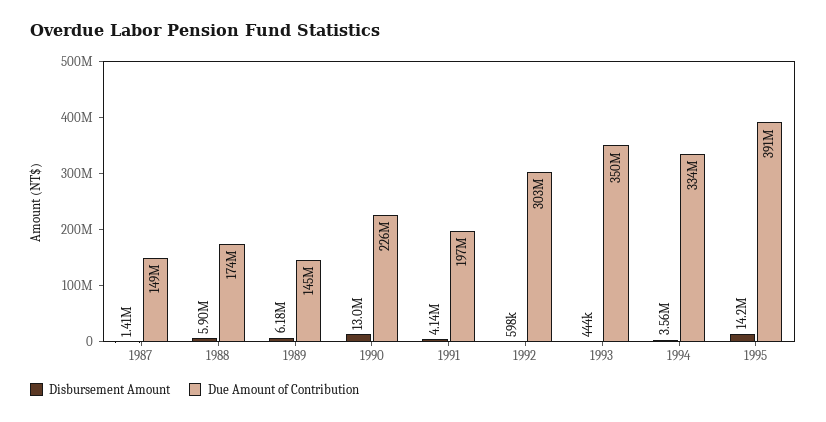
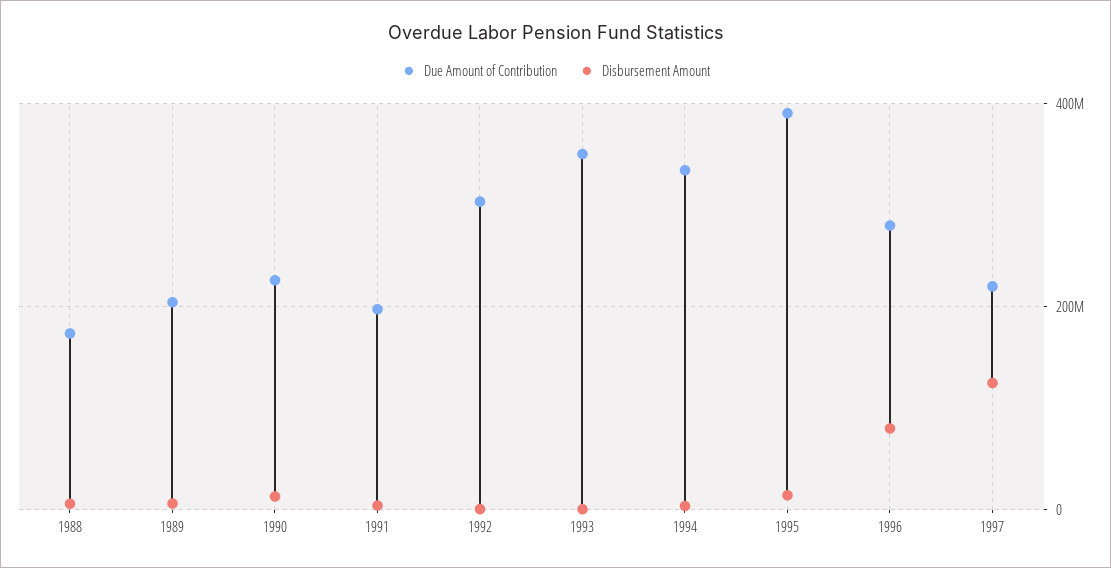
Disbursement Amount, 1987: 1410000 -> none
Due Amount of Contribution, 1987: 149000000 -> none
Due Amount of Contribution, 1989: 145000000 -> 200000000
Due Amount of Contribution, 1996: none -> 280000000
Disbursement Amount, 1996: none -> 80000000
Due Amount of Contribution, 1997: none -> 220000000
Disbursement Amount, 1997: none -> 120000000

